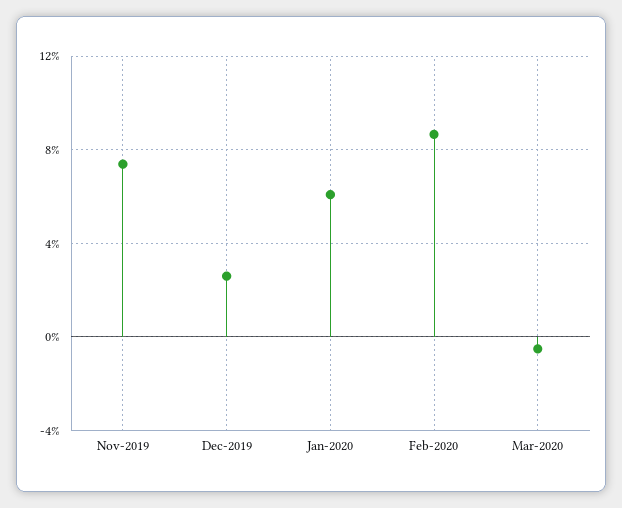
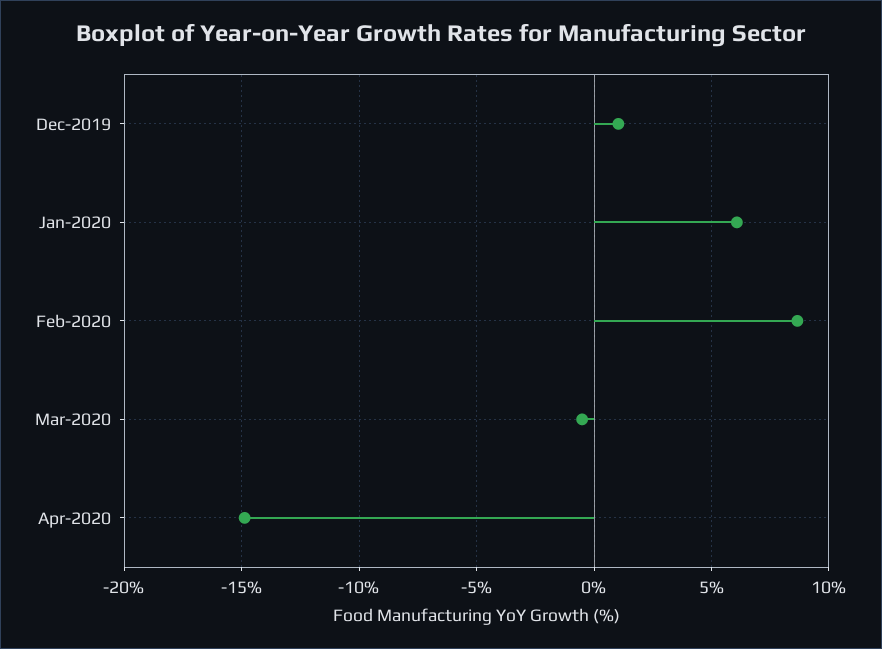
Nov-2019: 7.5 -> none
Dec-2019: 2.5 -> 1
Apr-2020: none -> -15

